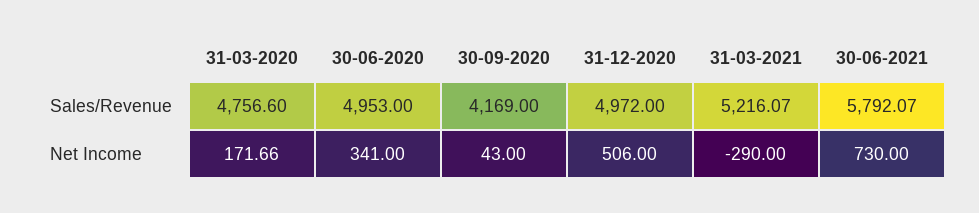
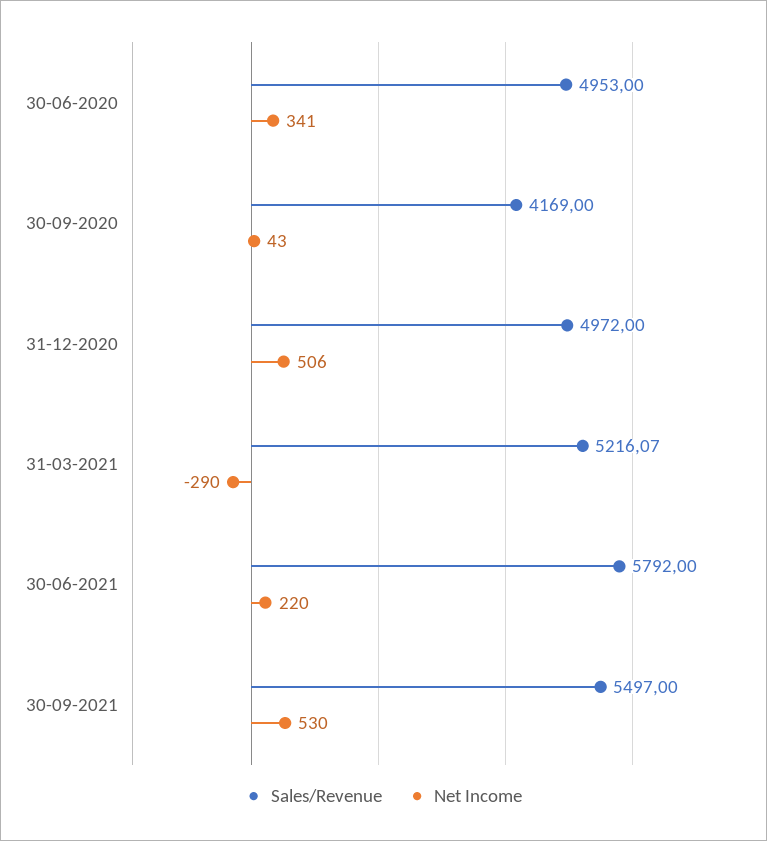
Sales/Revenue, 31-03-2020: 4756.6 -> none
Sales/Revenue, 30-06-2021: 5792.07 -> 5792
Net Income, 31-03-2020: 171.66 -> none
Net Income, 30-06-2021: 730 -> 220
Sales/Revenue, 30-09-2021: none -> 5497
Net Income, 30-09-2021: none -> 530

